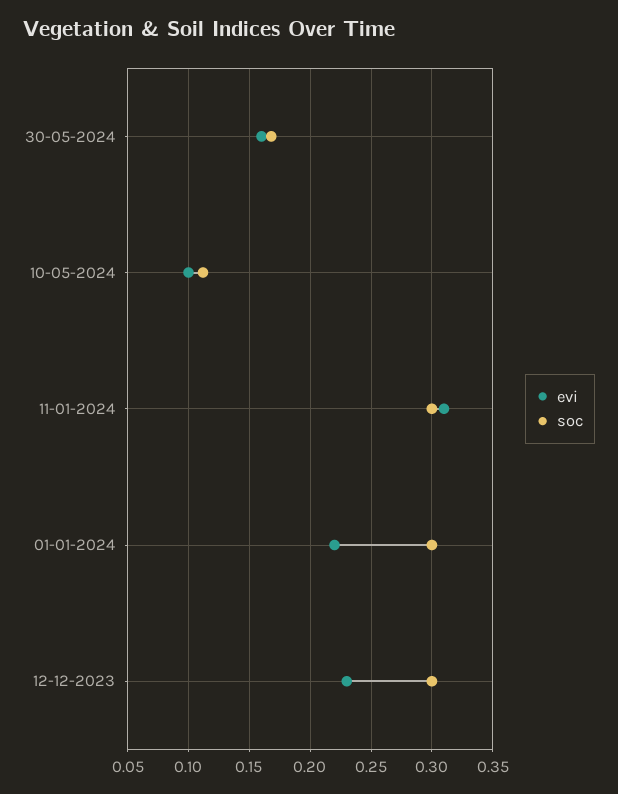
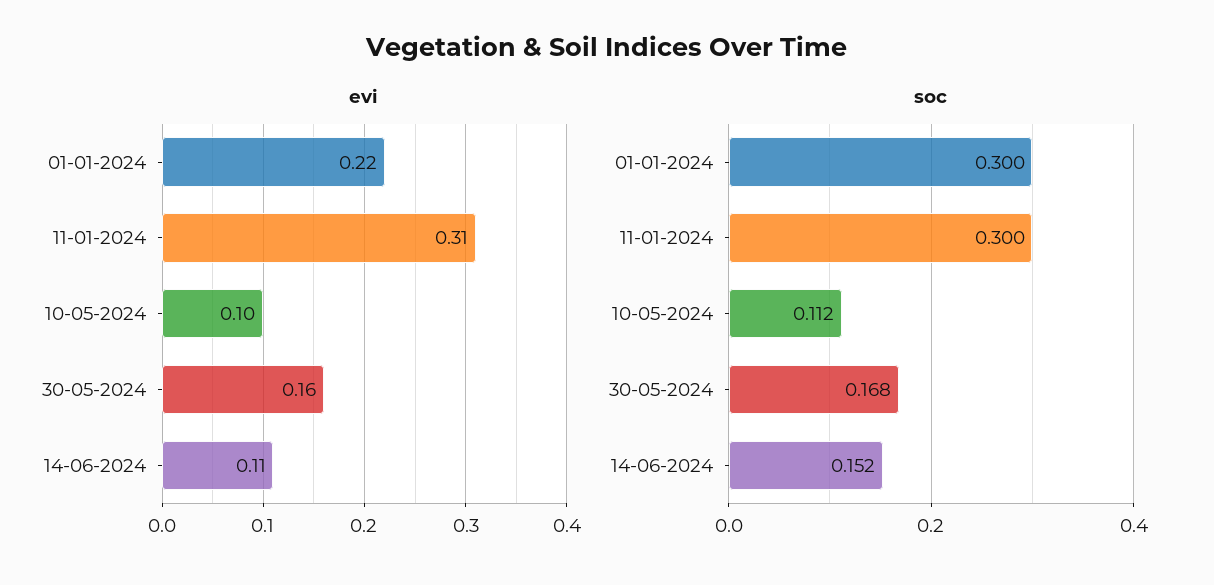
evi, 12-12-2023: 0.23 -> none
soc, 12-12-2023: 0.3 -> none
evi, 14-06-2024: none -> 0.11
soc, 14-06-2024: none -> 0.152

